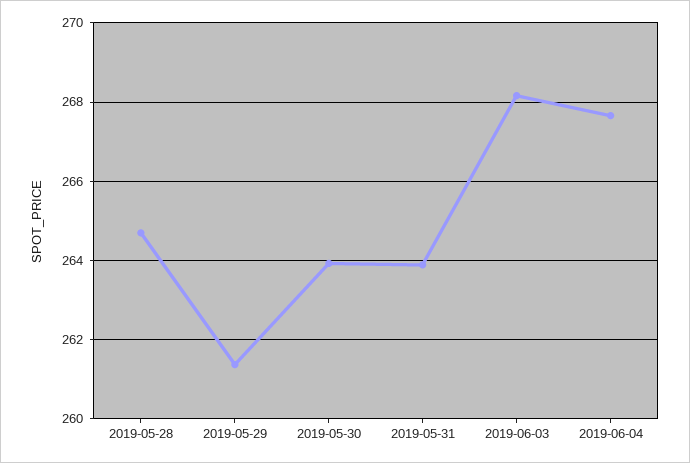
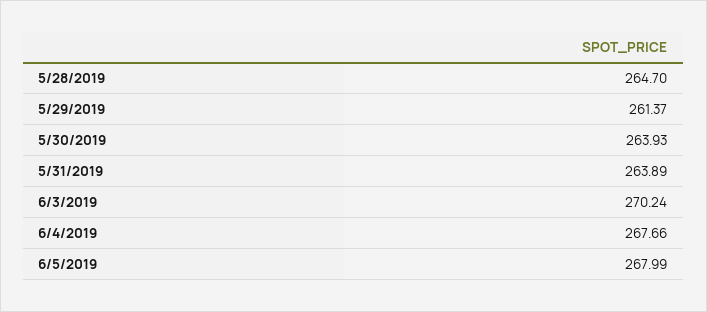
2019-06-03: 268.2 -> 270.24
6/5/2019: none -> 267.99

